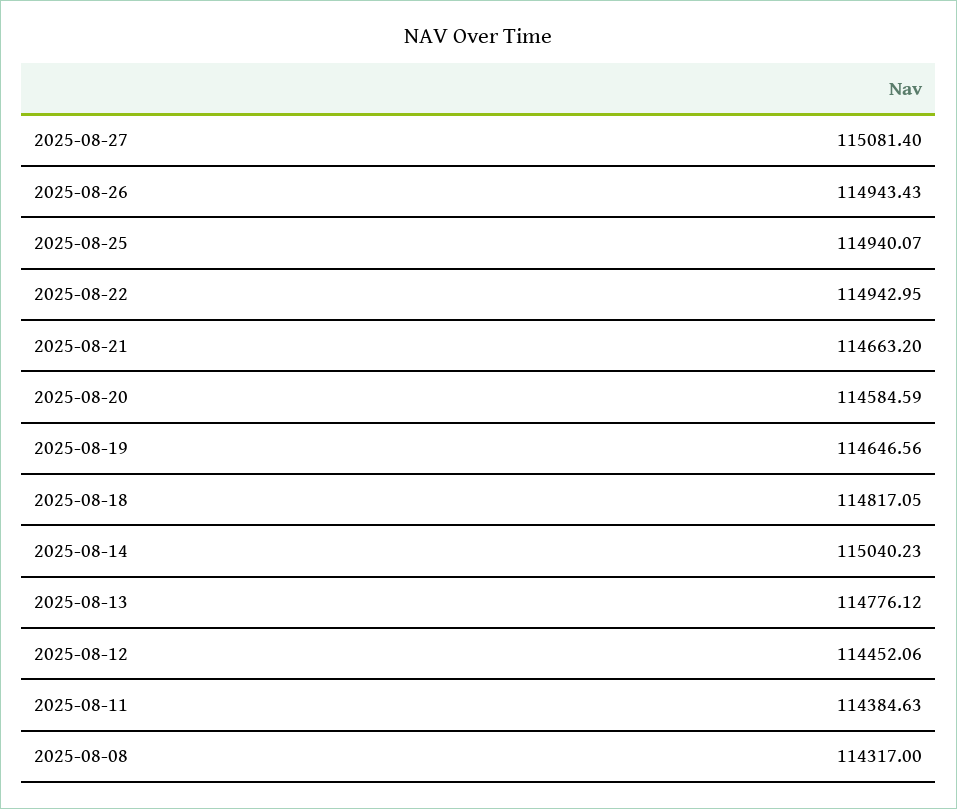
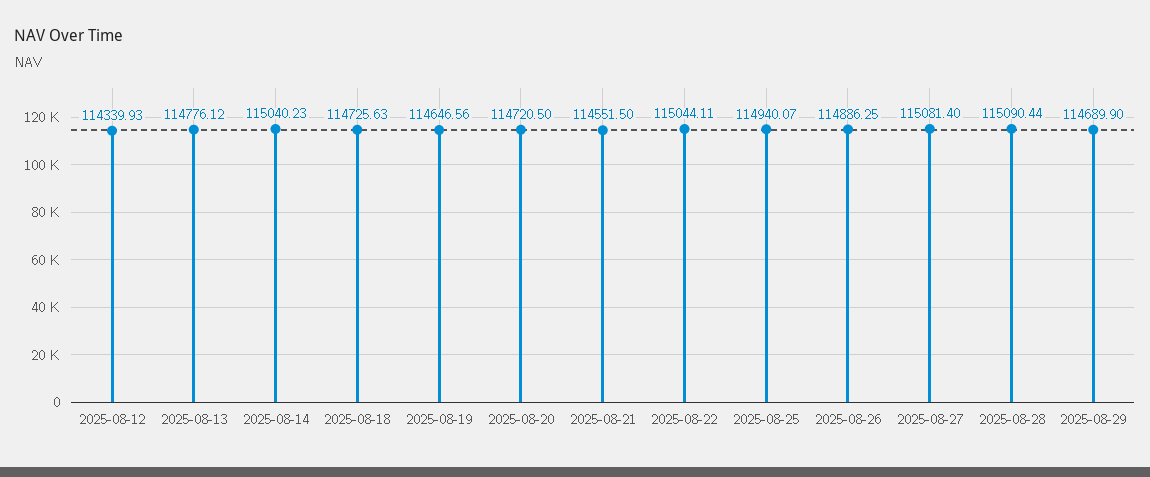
2025-08-26: 114943.43 -> 114886.25
2025-08-22: 114942.95 -> 115044.11
2025-08-21: 114663.2 -> 114551.5
2025-08-20: 114584.59 -> 114720.5
2025-08-18: 114817.05 -> 114725.63
2025-08-12: 114452.06 -> 114339.93
2025-08-11: 114384.63 -> none
2025-08-08: 114317 -> none
2025-08-28: none -> 115090.44
2025-08-29: none -> 114689.9

